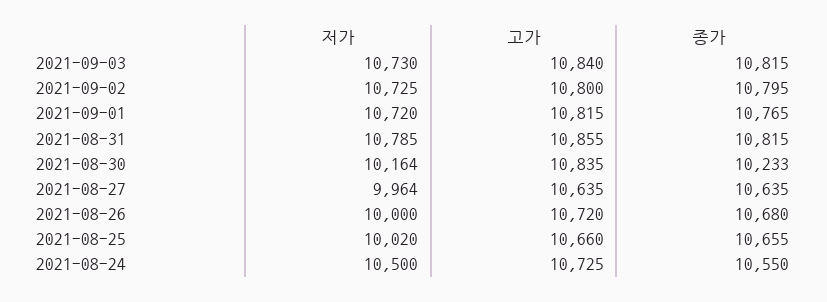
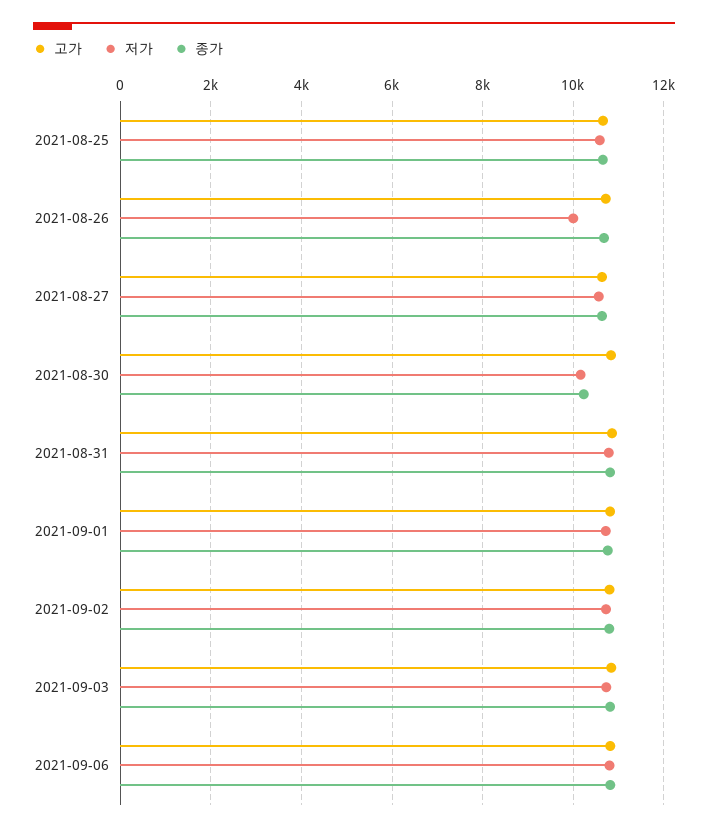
저가, 2021-08-27: 9964 -> 10600
저가, 2021-08-25: 10020 -> 10600
저가, 2021-08-24: 10500 -> none
고가, 2021-08-24: 10725 -> none
종가, 2021-08-24: 10550 -> none
고가, 2021-09-06: none -> 10800
저가, 2021-09-06: none -> 10800
종가, 2021-09-06: none -> 10800

